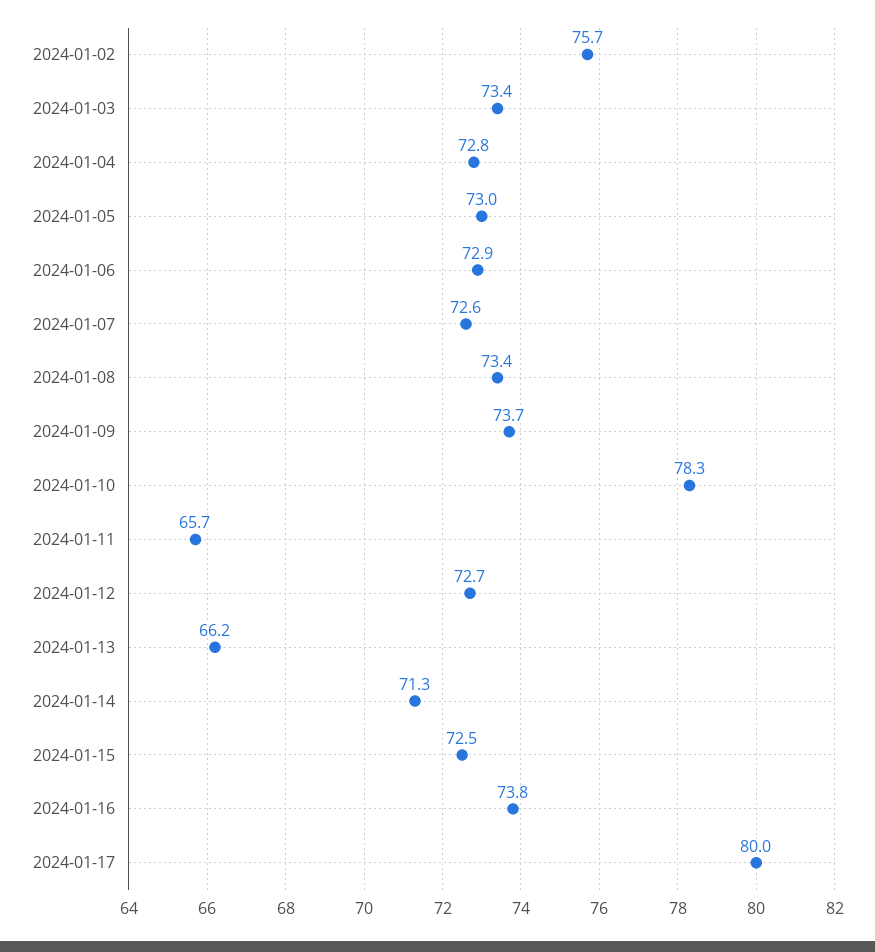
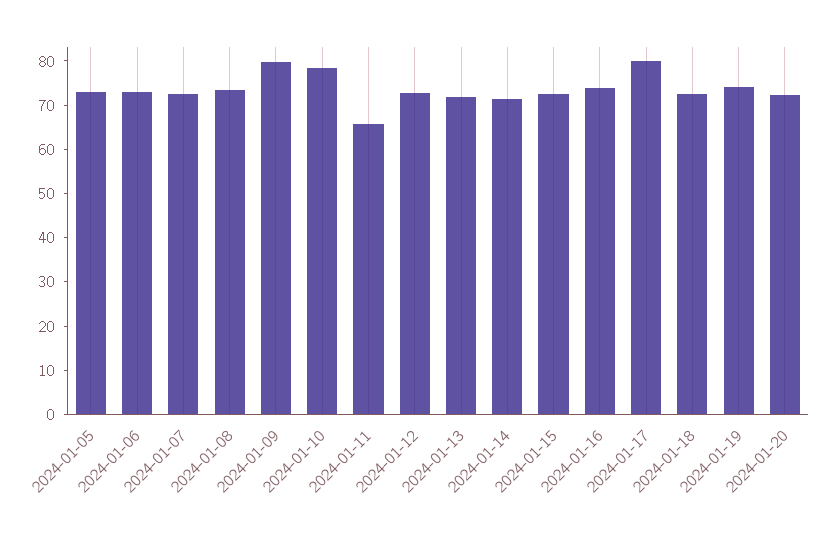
2024-01-02: 75.7 -> none
2024-01-03: 73.4 -> none
2024-01-04: 72.8 -> none
2024-01-09: 73.7 -> 80
2024-01-13: 66.2 -> 72
2024-01-18: none -> 72
2024-01-19: none -> 74
2024-01-20: none -> 72

